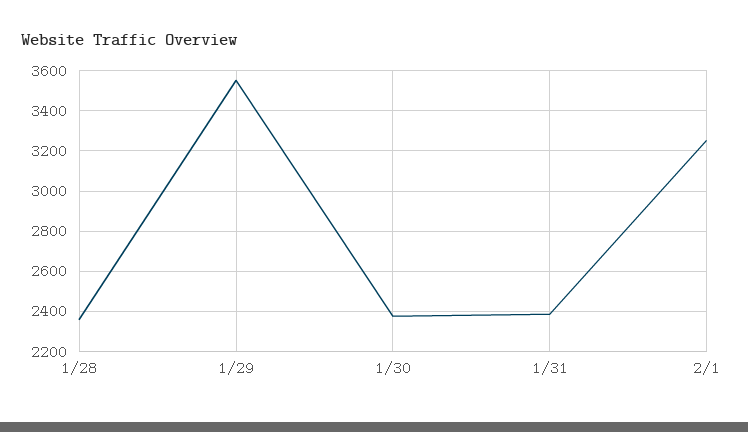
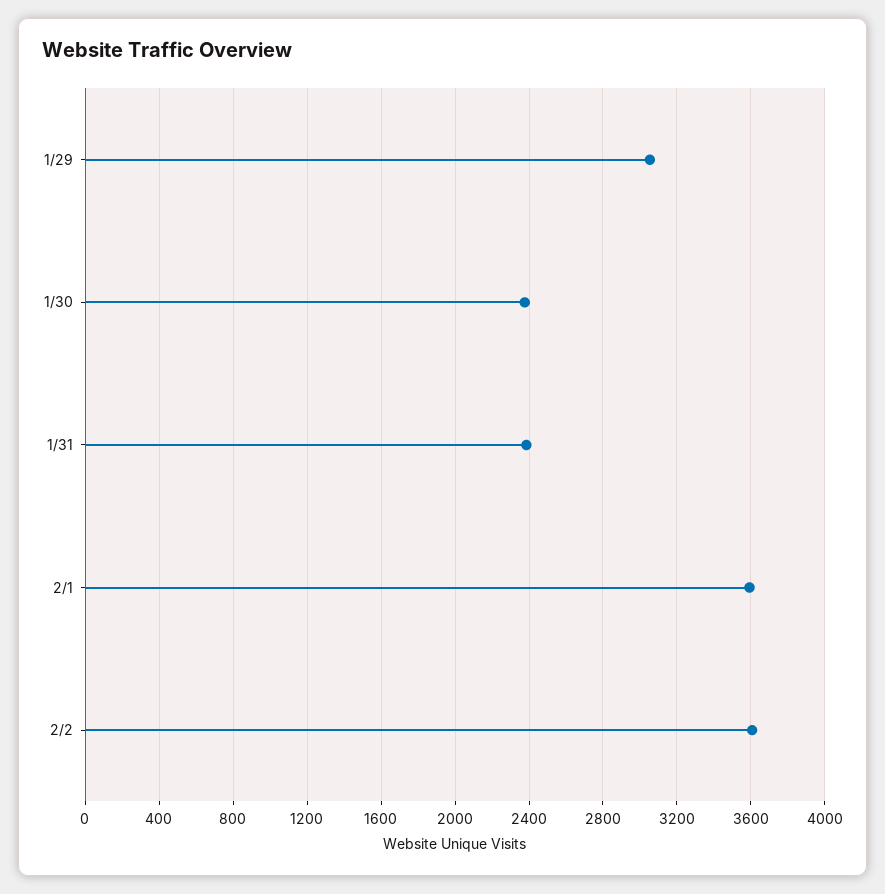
1/28: 2350 -> none
1/29: 3550 -> 3050
2/1: 3250 -> 3600
2/2: none -> 3600

